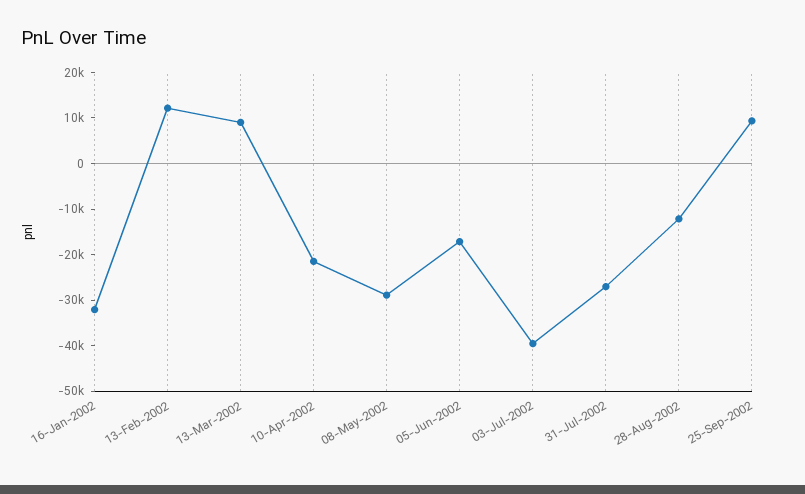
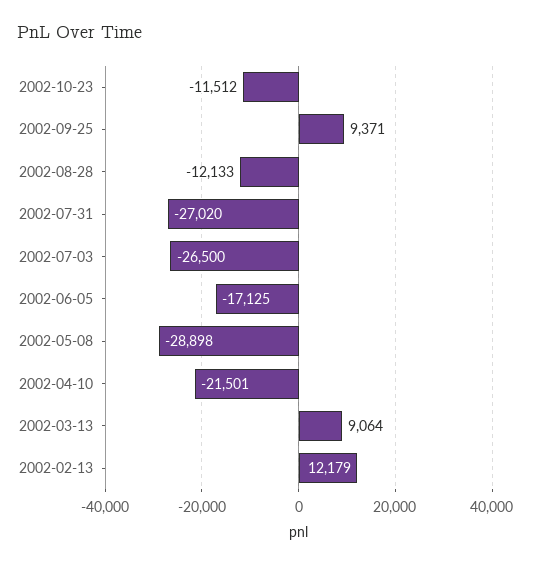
16-Jan-2002: -32000 -> none
03-Jul-2002: -40000 -> -26500
2002-10-23: none -> -11512

